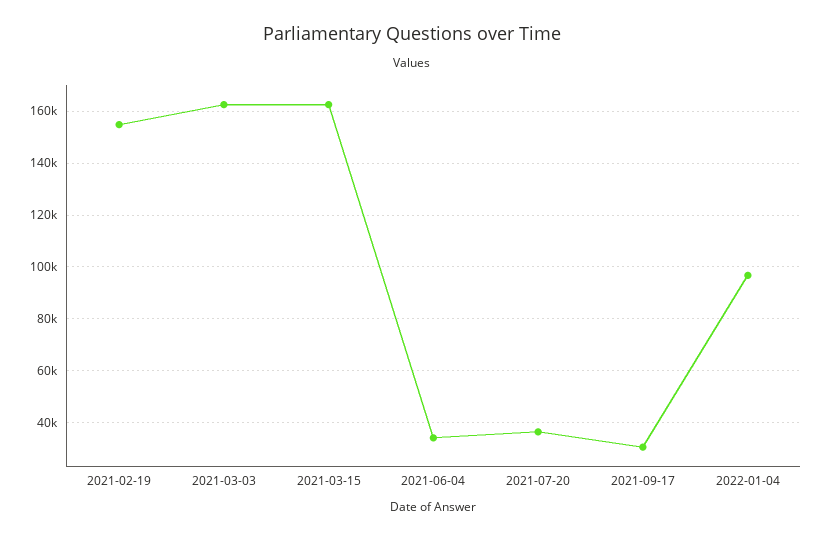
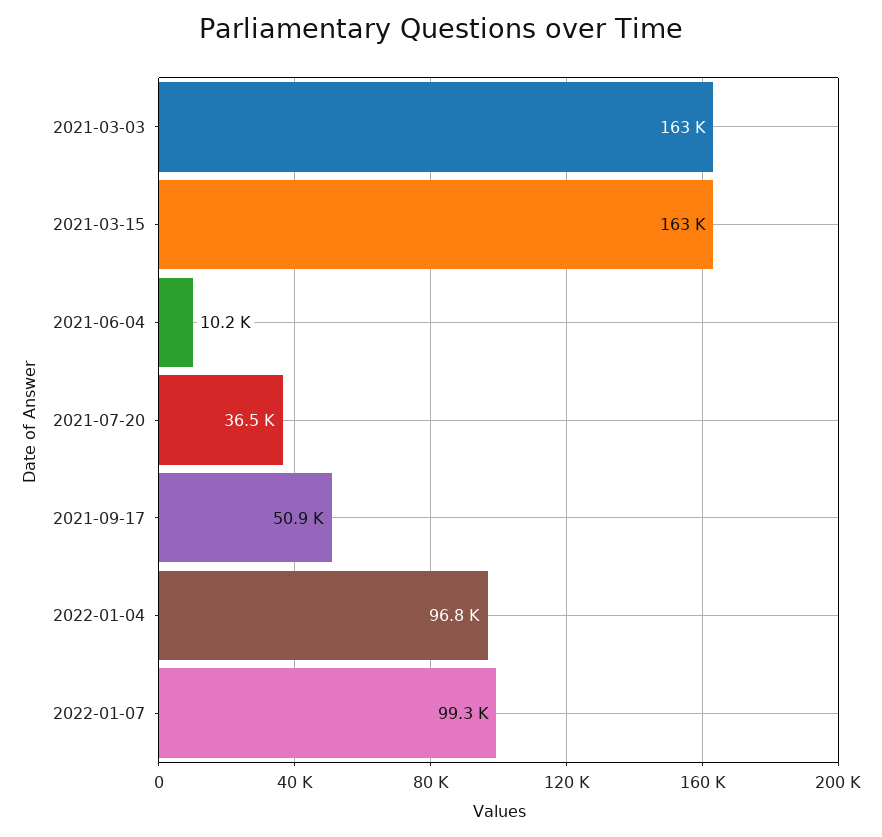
2021-02-19: 155000 -> none
2021-06-04: 35000 -> 10200
2021-09-17: 30000 -> 50900
2022-01-07: none -> 99300

